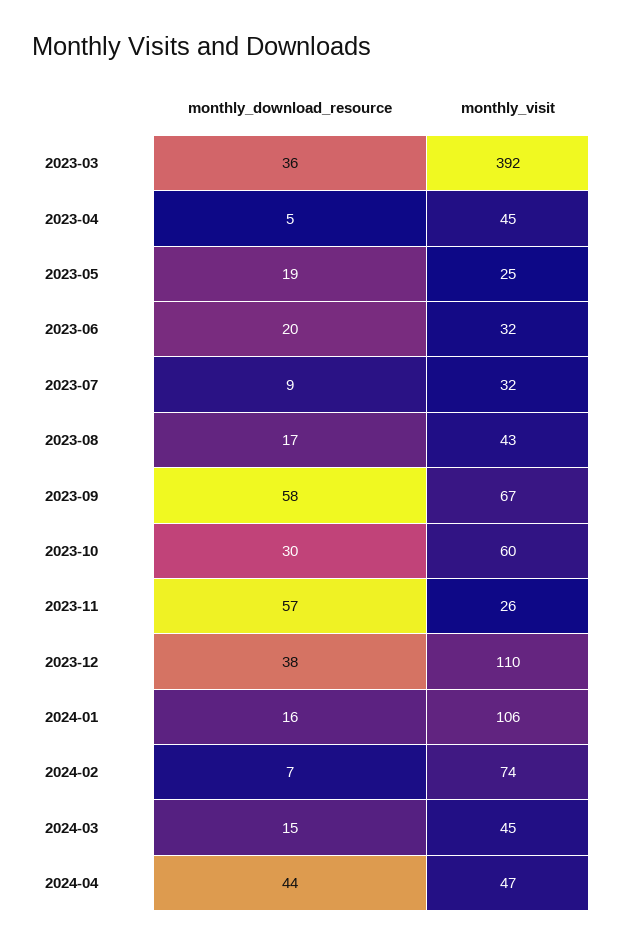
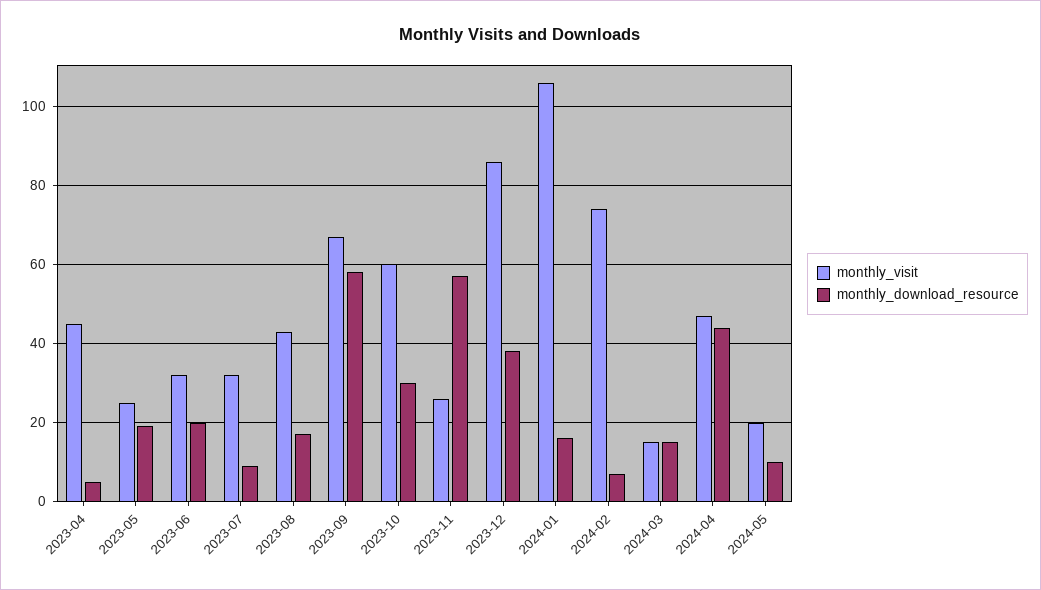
monthly_download_resource, 2023-03: 36 -> none
monthly_visit, 2023-03: 392 -> none
monthly_visit, 2023-12: 110 -> 85
monthly_visit, 2024-03: 45 -> 15
monthly_visit, 2024-05: none -> 20
monthly_download_resource, 2024-05: none -> 10

